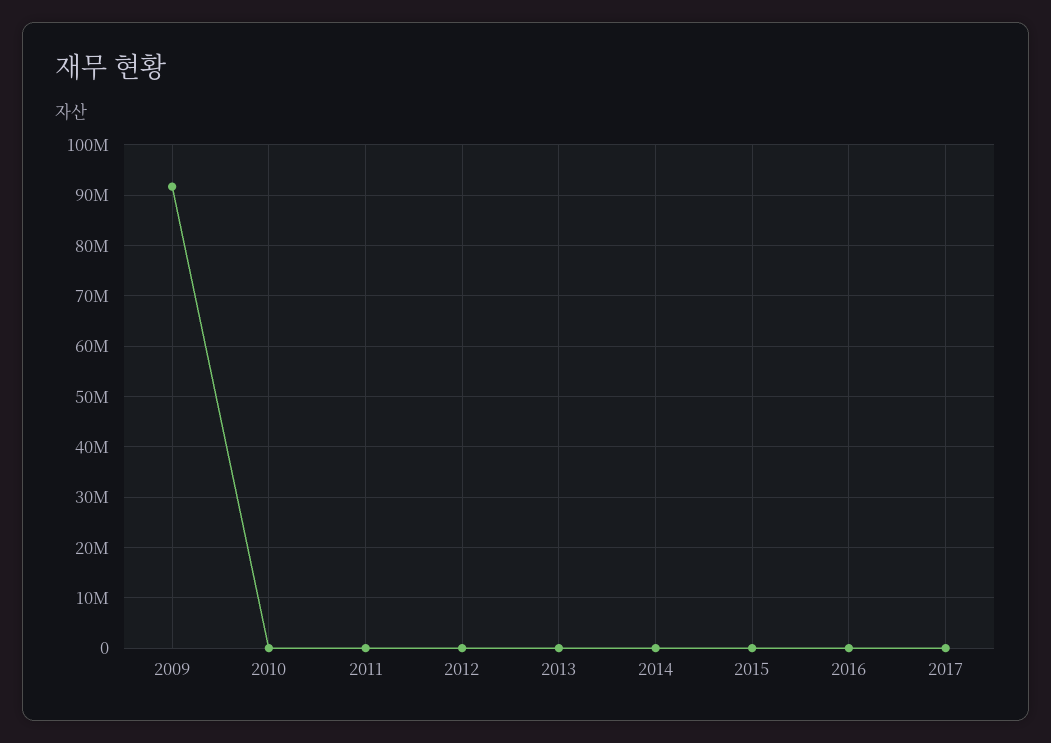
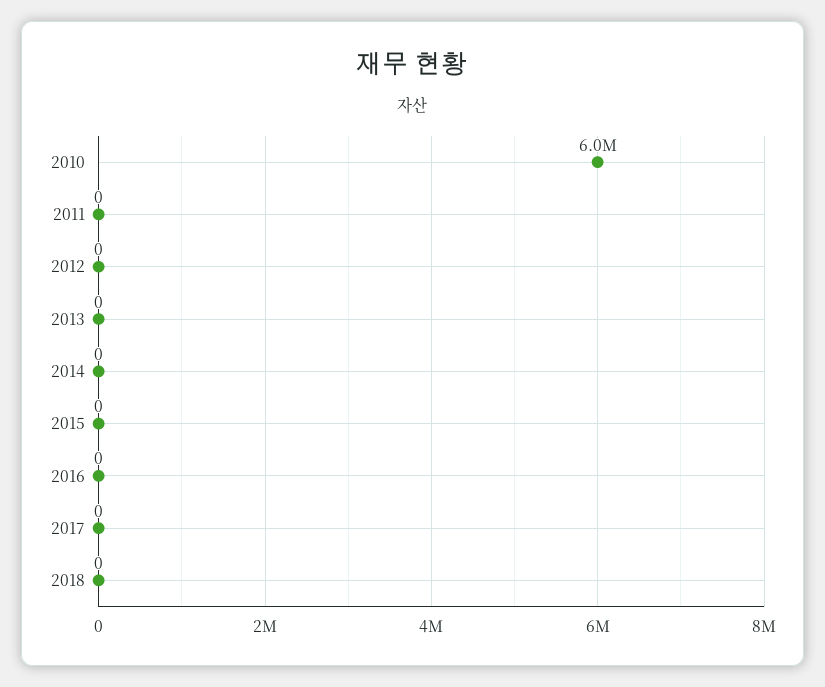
2009: 92000000 -> none
2010: 0 -> 6000000
2018: none -> 0

